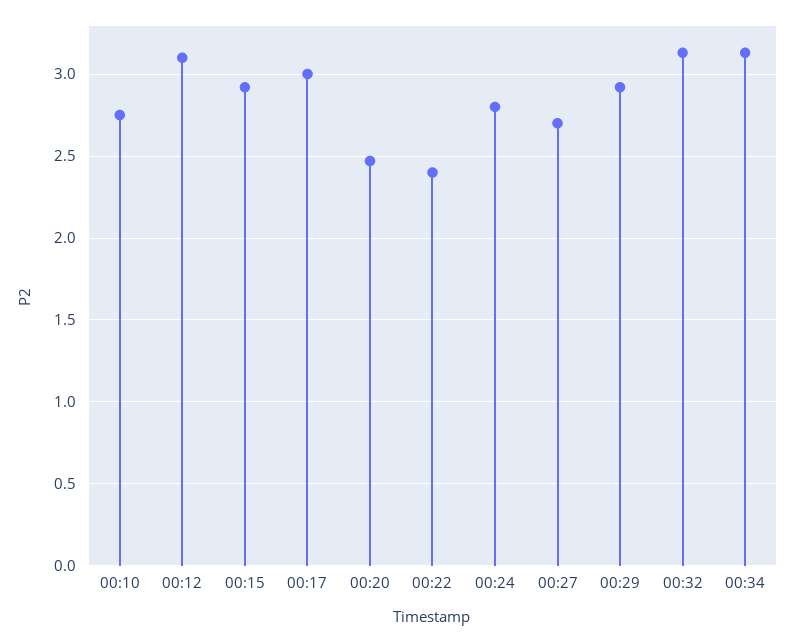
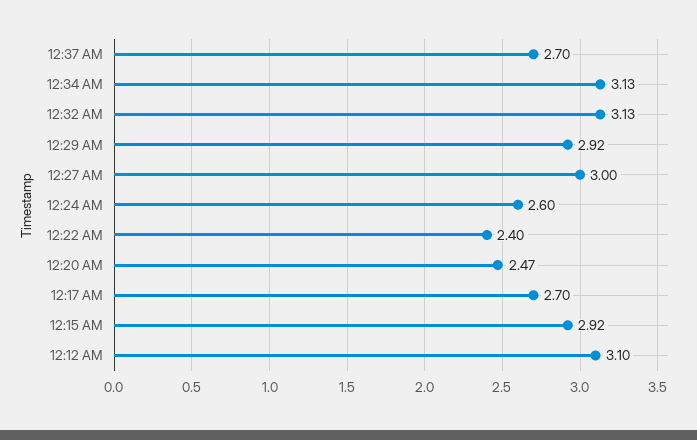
00:10: 2.75 -> none
00:17: 3 -> 2.7
00:24: 2.8 -> 2.6
00:27: 2.7 -> 3
12:37 AM: none -> 2.7

